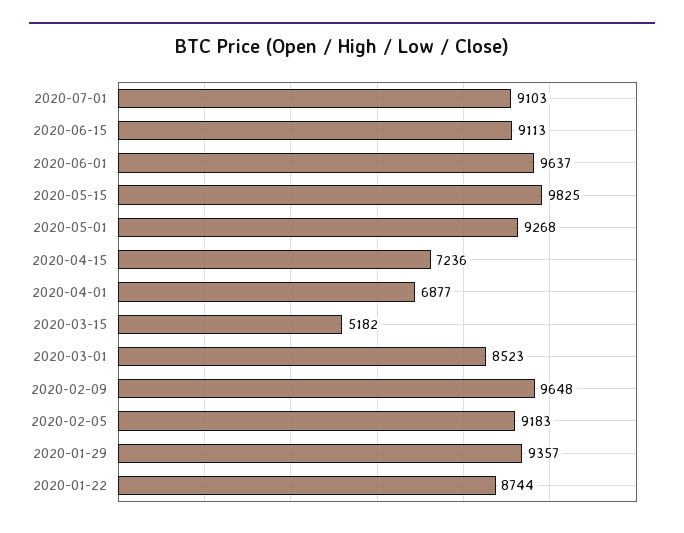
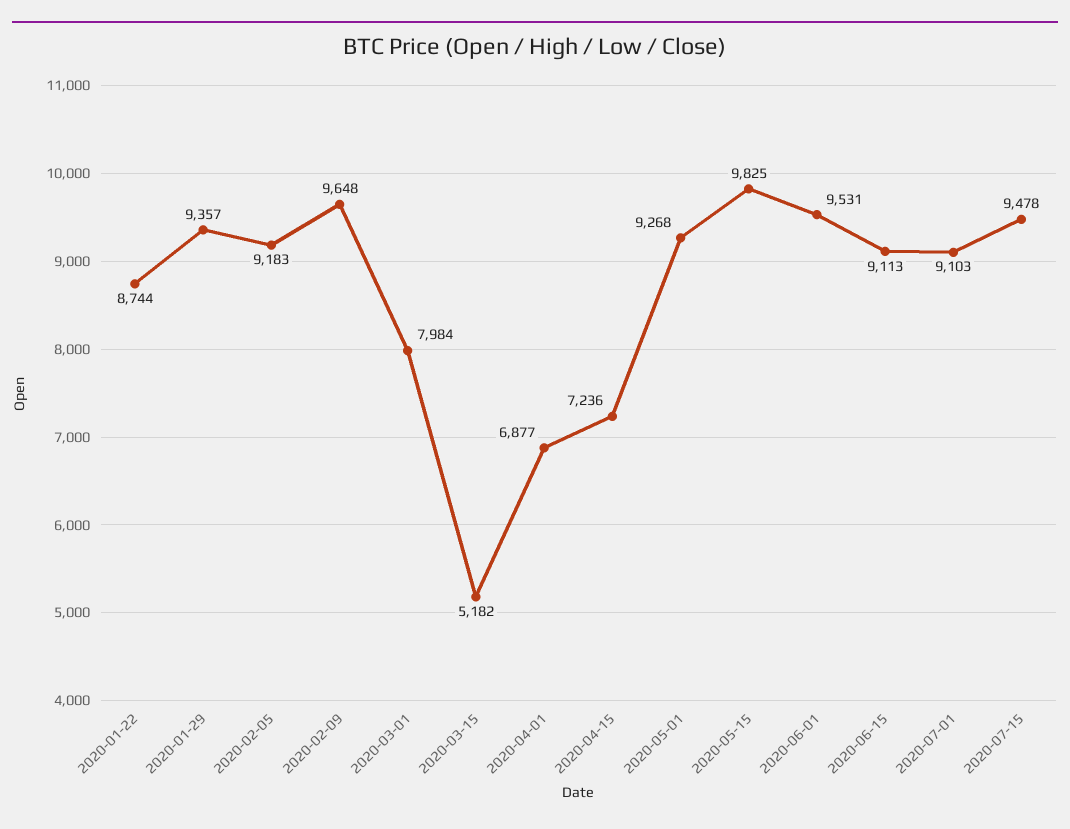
2020-06-01: 9637 -> 9531
2020-03-01: 8523 -> 7984
2020-07-15: none -> 9478

